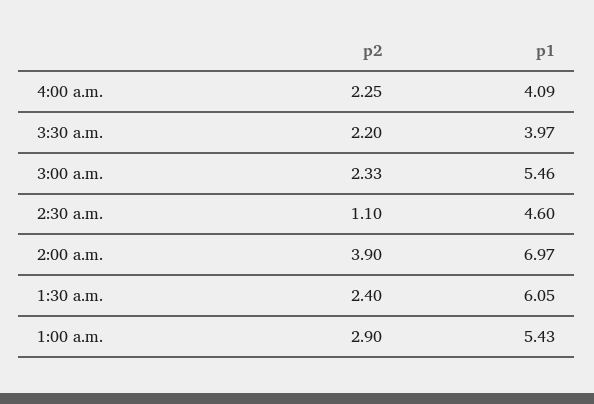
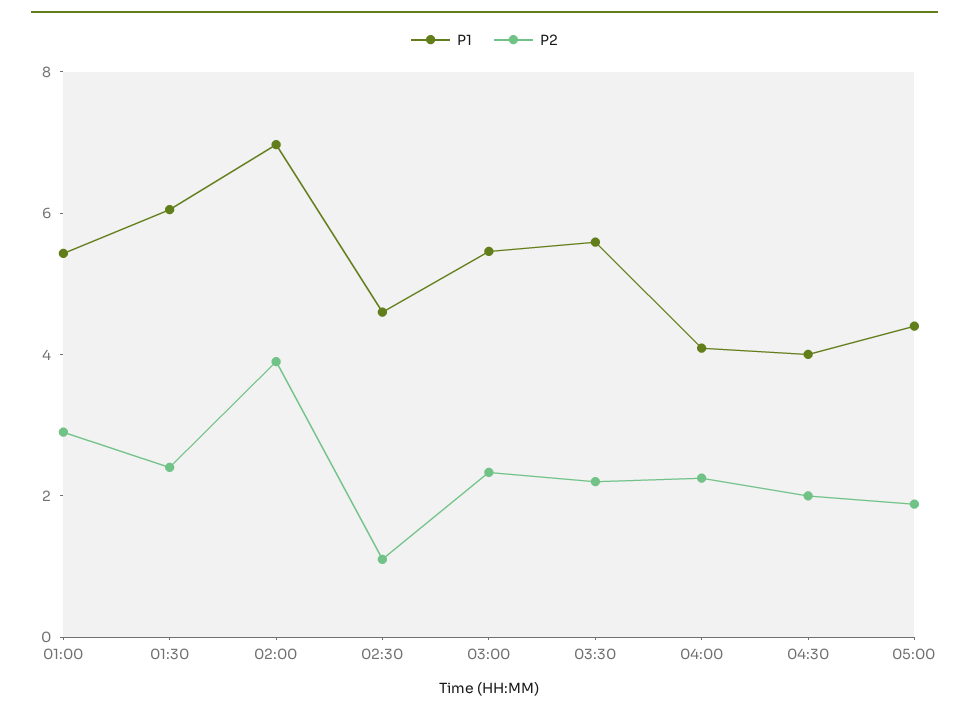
p1, 3:30 a.m.: 3.97 -> 5.5
p1, 04:30: none -> 4
p2, 04:30: none -> 2
p1, 05:00: none -> 4.5
p2, 05:00: none -> 2

